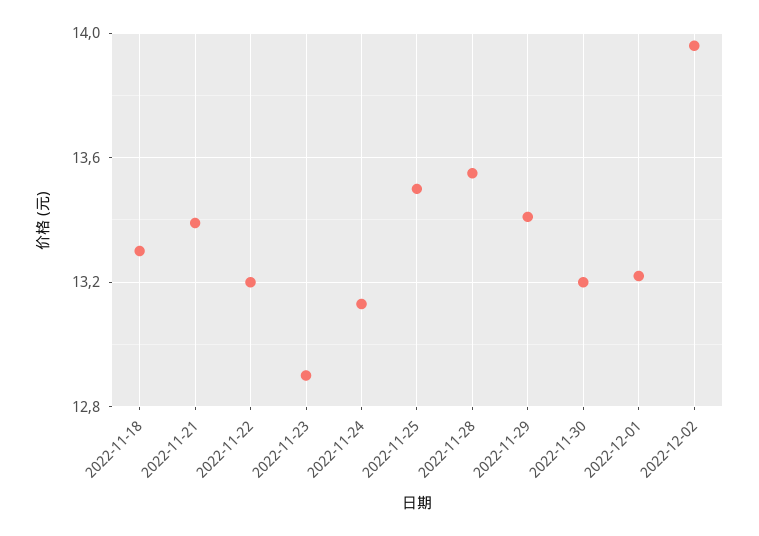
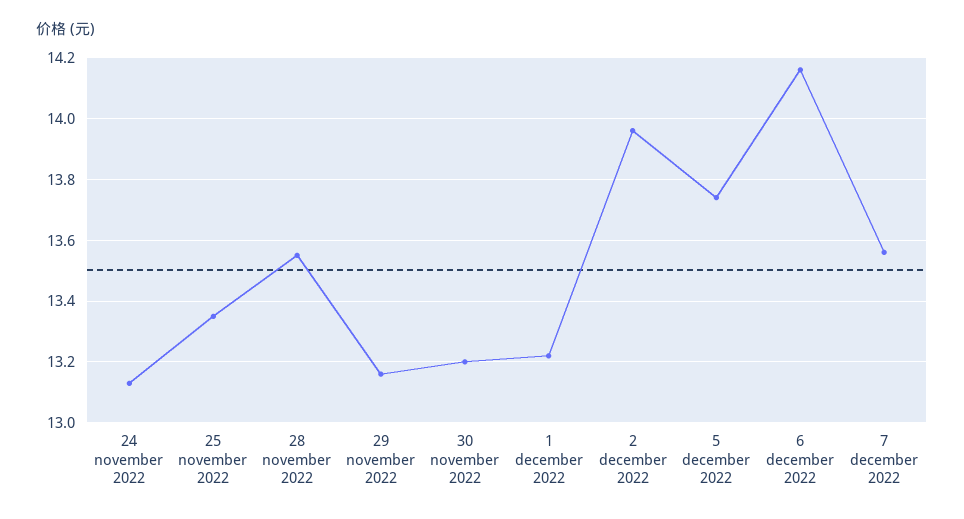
2022-11-18: 13.3 -> none
2022-11-21: 13.4 -> none
2022-11-22: 13.2 -> none
2022-11-23: 12.9 -> none
2022-11-25: 13.5 -> 13.35
2022-11-29: 13.4 -> 13.15
5 december 2022: none -> 13.75
6 december 2022: none -> 14.15
7 december 2022: none -> 13.55

